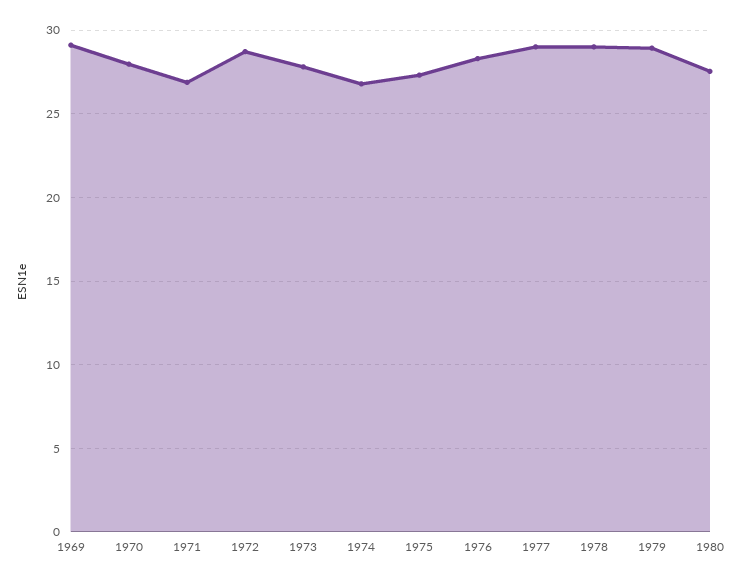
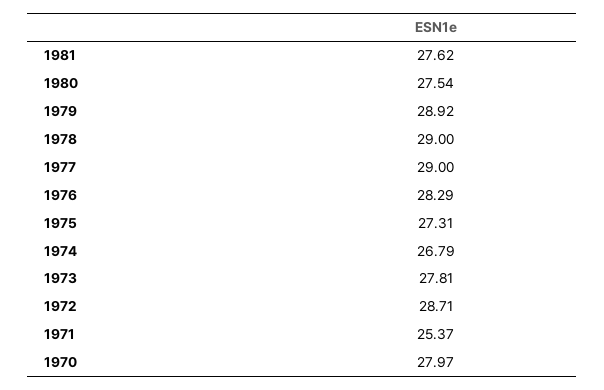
1969: 29 -> none
1971: 27 -> 25.37
1981: none -> 27.62

